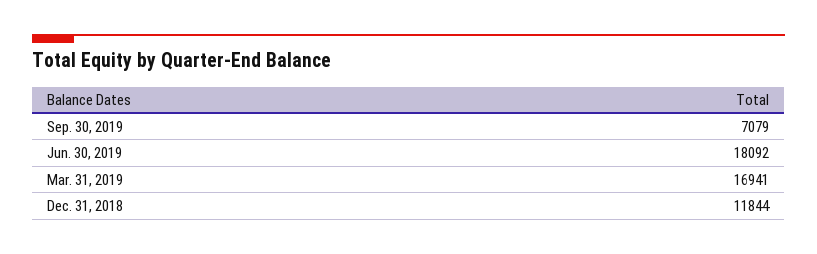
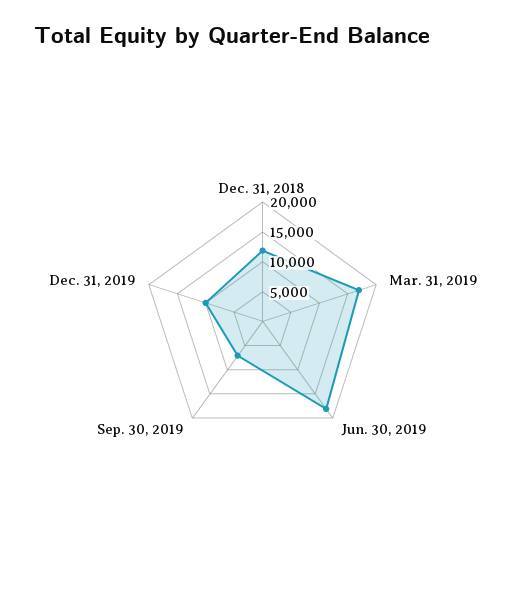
Dec. 31, 2019: none -> 10000

